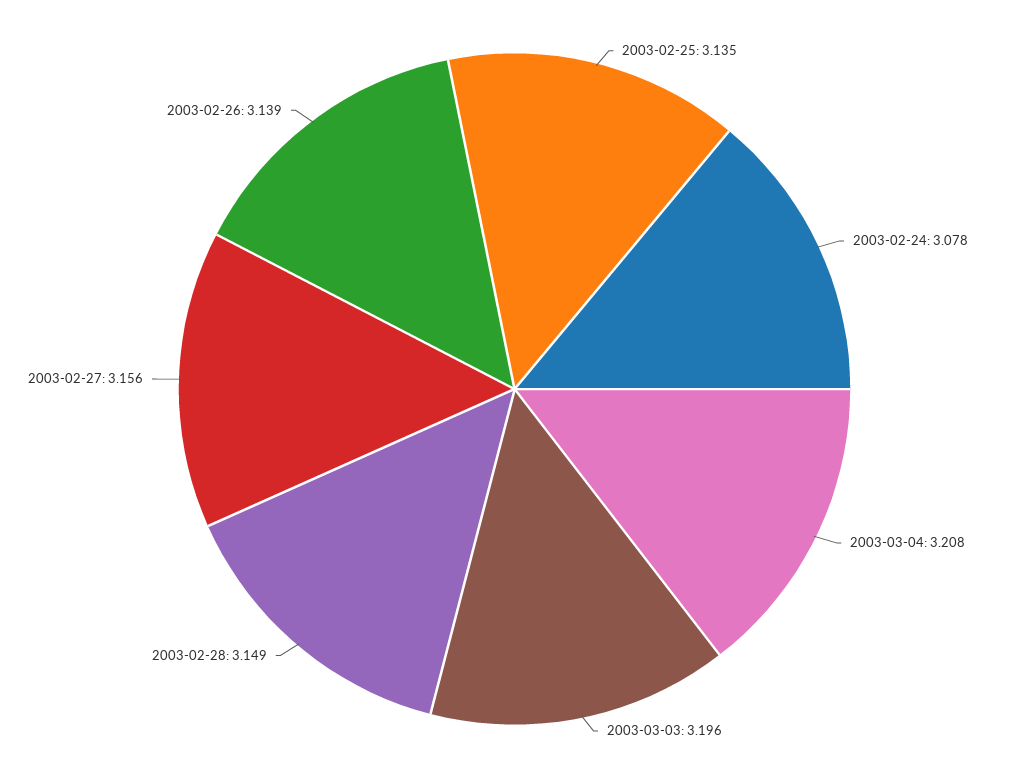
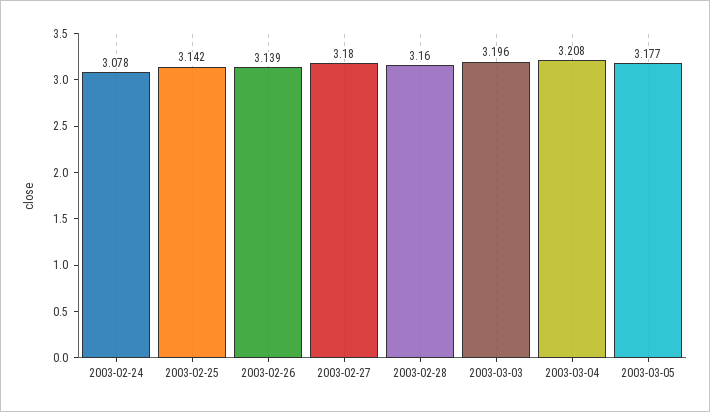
2003-02-25: 3.135 -> 3.142
2003-02-28: 3.149 -> 3.16
2003-02-27: 3.156 -> 3.18
2003-03-05: none -> 3.177

